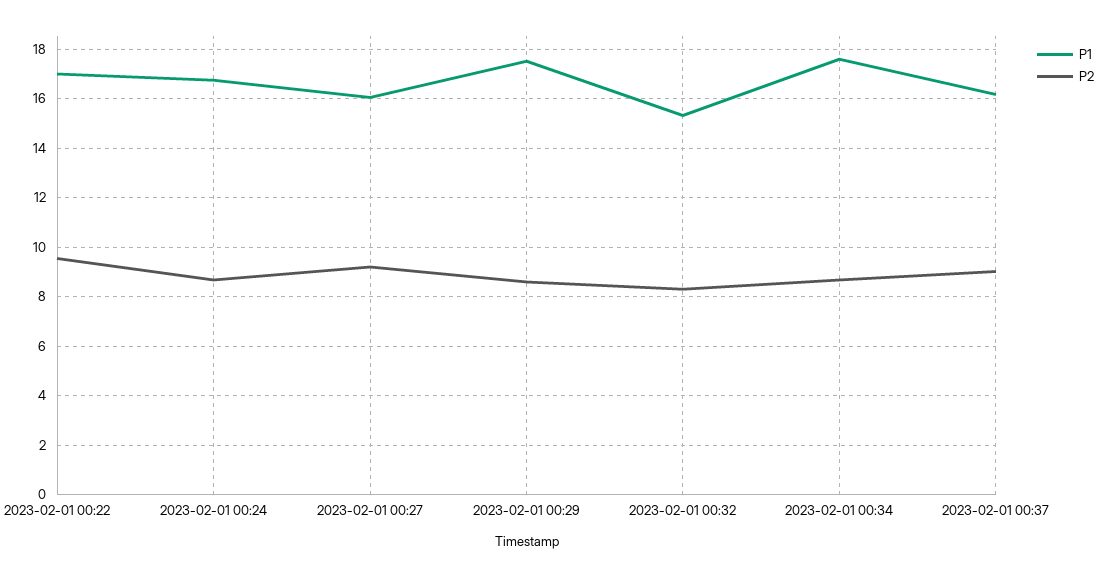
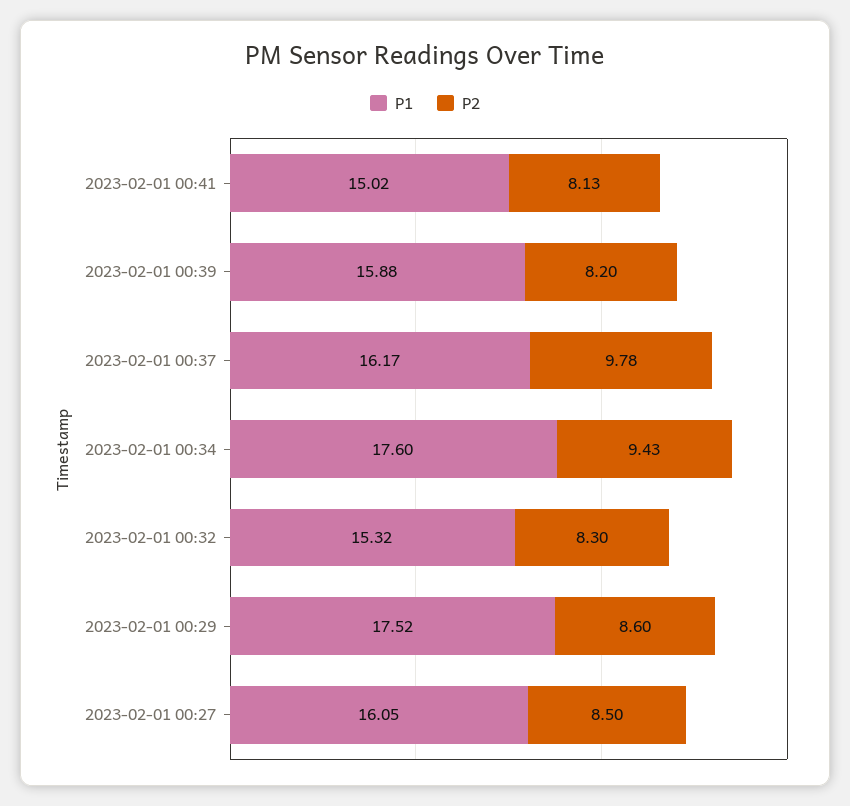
P1, 2023-02-01 00:22: 17 -> none
P2, 2023-02-01 00:22: 9.5 -> none
P1, 2023-02-01 00:24: 16.75 -> none
P2, 2023-02-01 00:24: 8.75 -> none
P2, 2023-02-01 00:27: 9.25 -> 8.5
P2, 2023-02-01 00:34: 8.75 -> 9.43
P2, 2023-02-01 00:37: 9 -> 9.78
P1, 2023-02-01 00:41: none -> 15.02
P2, 2023-02-01 00:41: none -> 8.13
P1, 2023-02-01 00:39: none -> 15.88
P2, 2023-02-01 00:39: none -> 8.2

